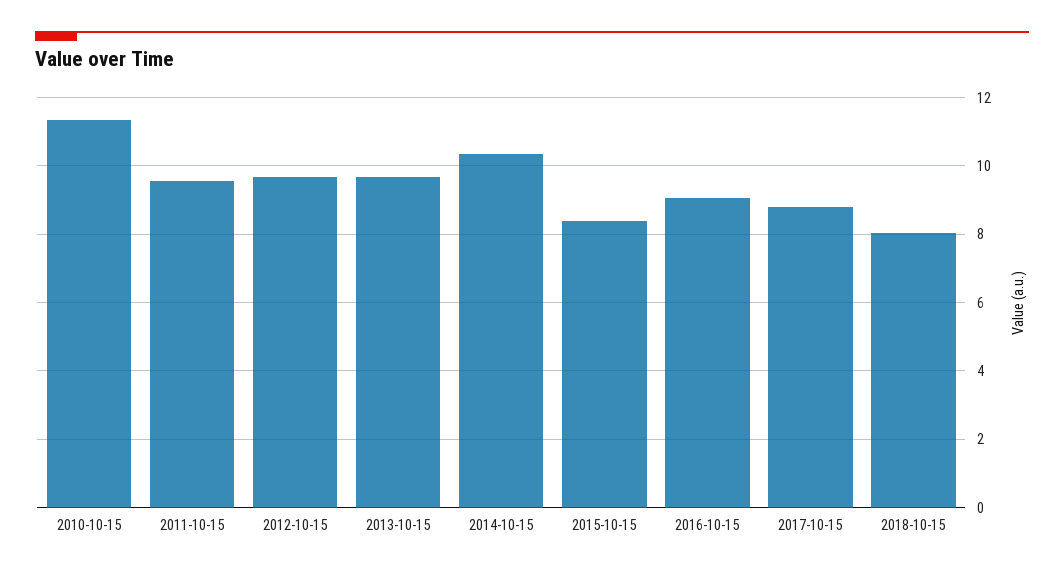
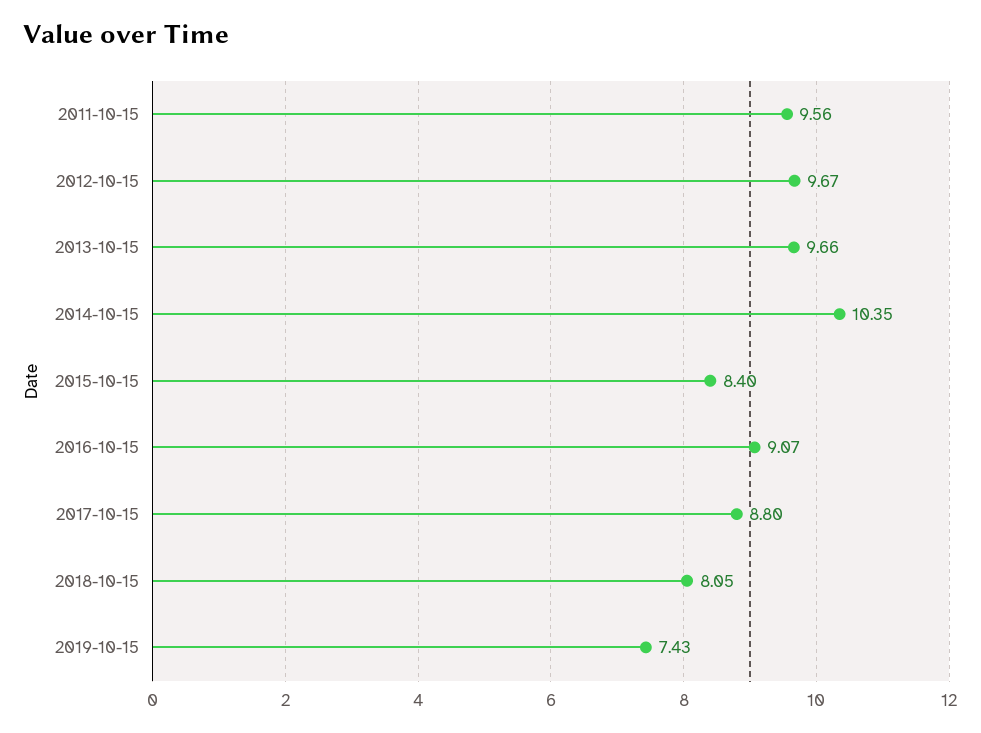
2010-10-15: 11.4 -> none
2019-10-15: none -> 7.43

